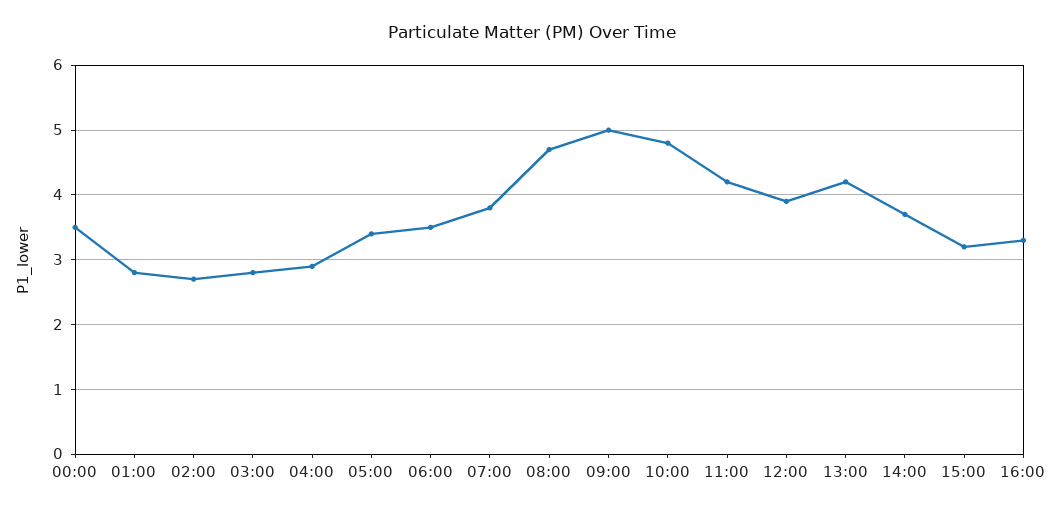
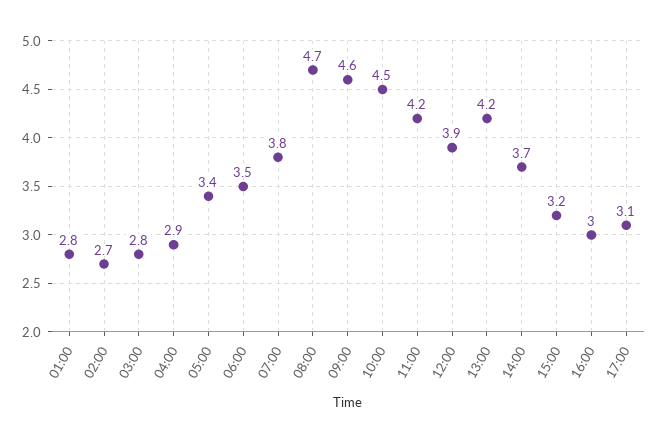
00:00: 3.5 -> none
09:00: 5 -> 4.6
10:00: 4.8 -> 4.5
16:00: 3.3 -> 3
17:00: none -> 3.1

